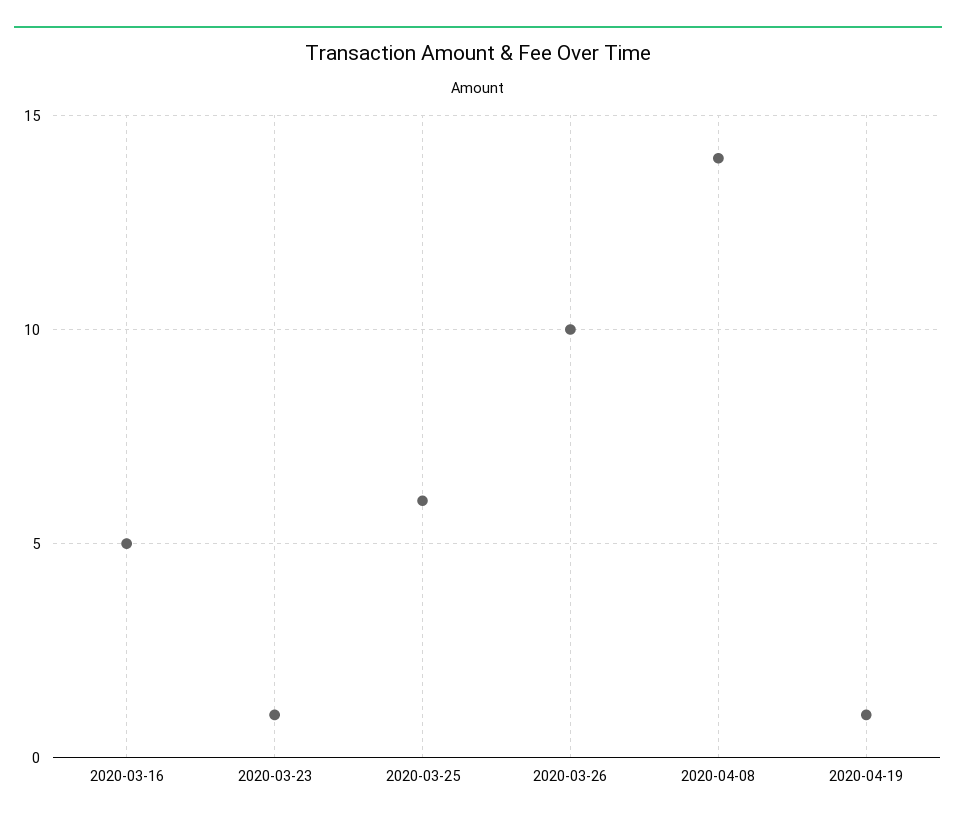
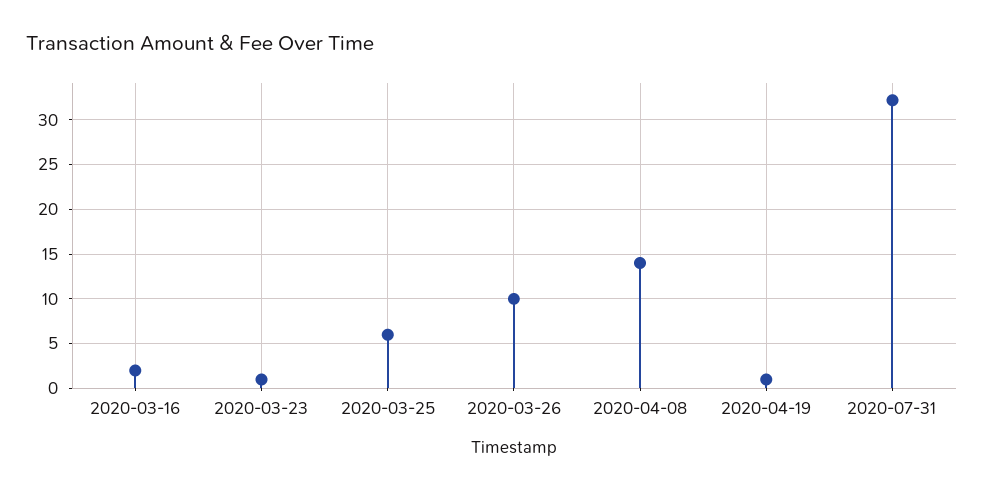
2020-03-16: 5 -> 2
2020-07-31: none -> 32

